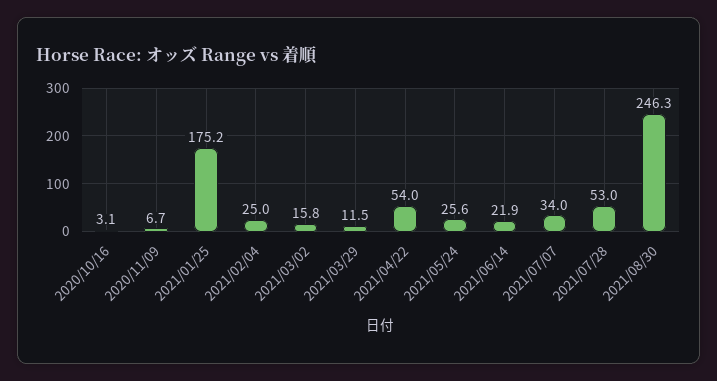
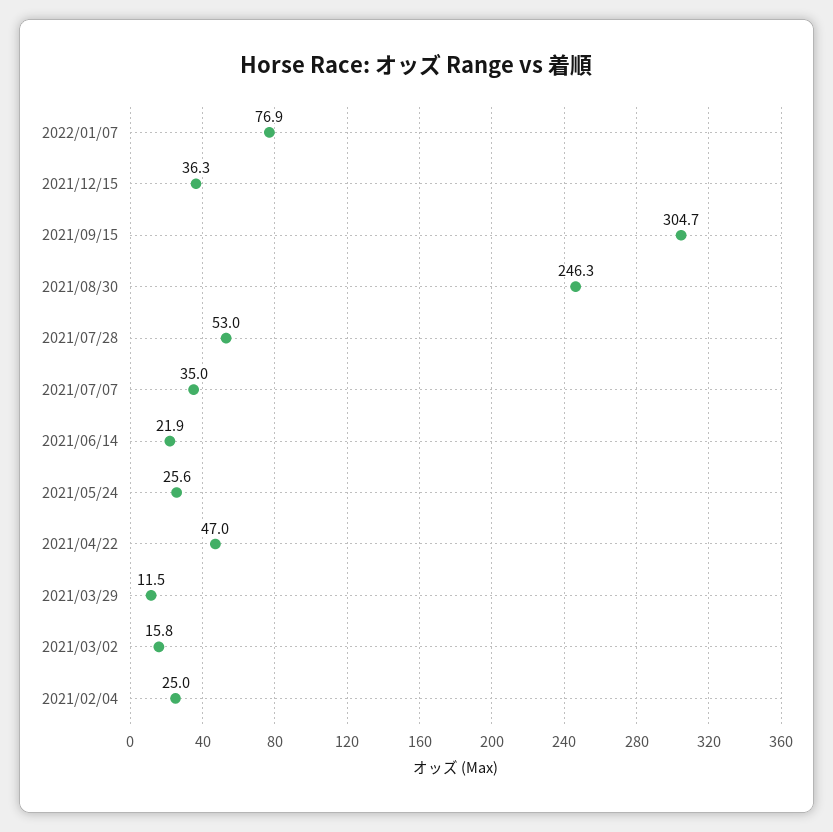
2020/10/16: 3.1 -> none
2020/11/09: 6.7 -> none
2021/01/25: 175.2 -> none
2021/04/22: 54 -> 47
2021/07/07: 34 -> 35
2022/01/07: none -> 76.9
2021/12/15: none -> 36.3
2021/09/15: none -> 304.7

